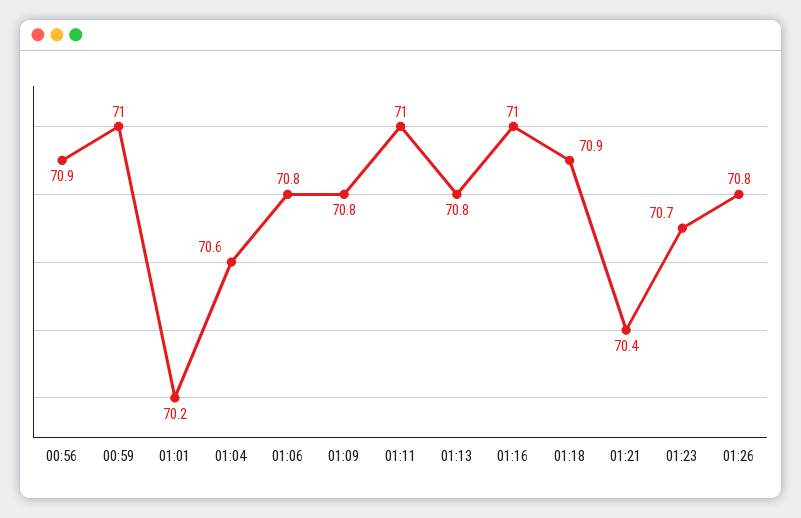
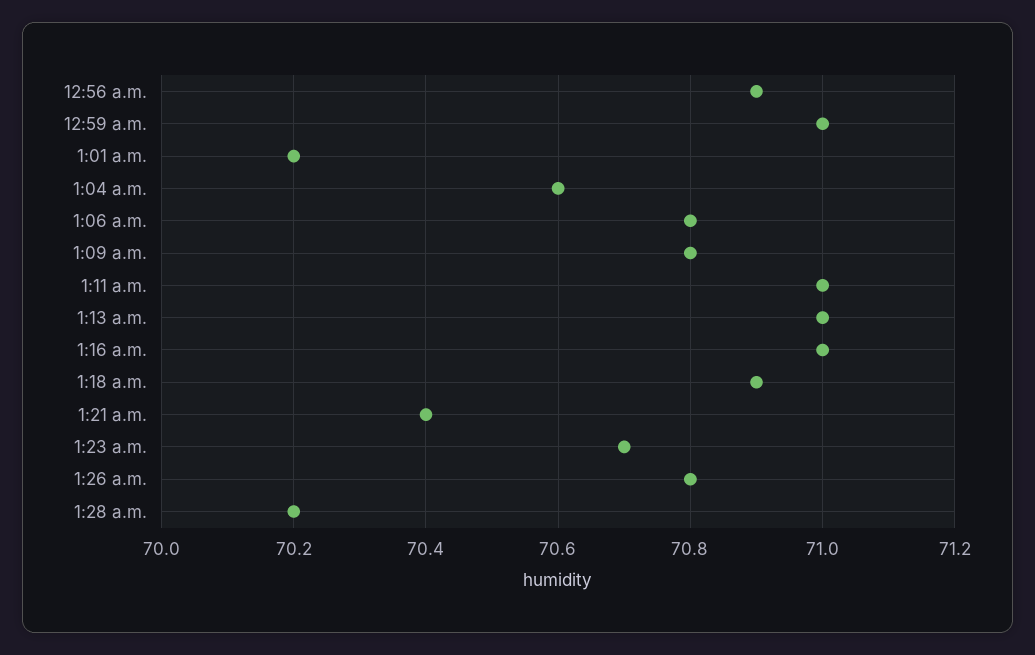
01:13: 70.8 -> 71
1:28 a.m.: none -> 70.2

